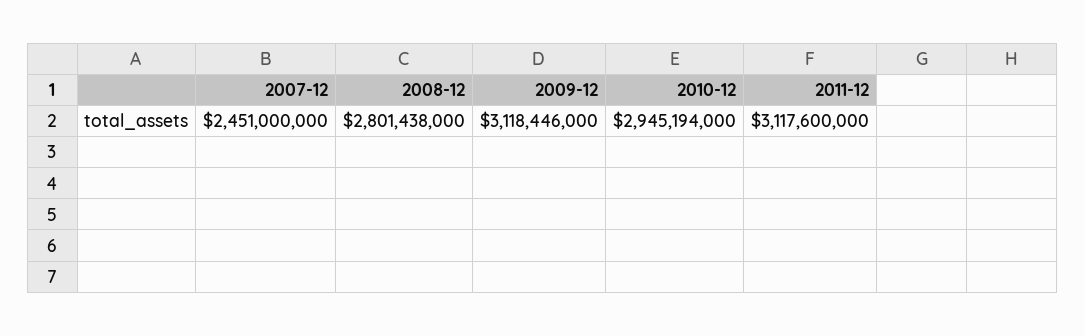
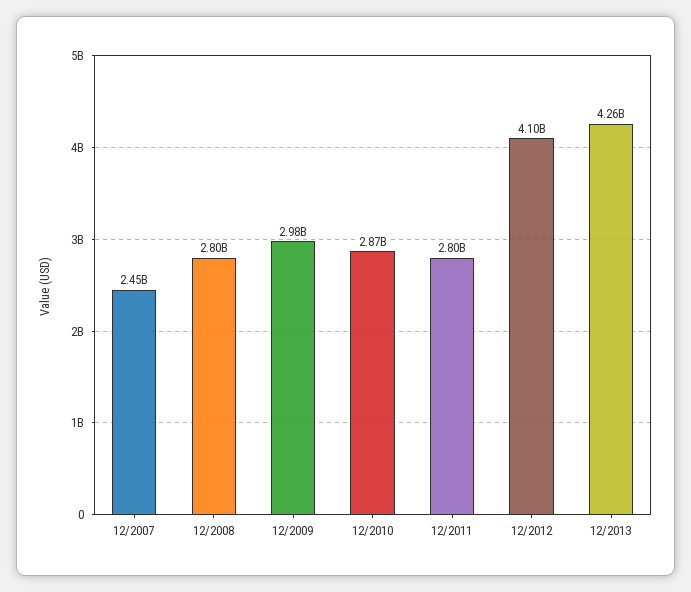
2009-12: 3118446000 -> 2980000000
2010-12: 2945194000 -> 2870000000
2011-12: 3117600000 -> 2800000000
12/2012: none -> 4100000000
12/2013: none -> 4260000000

